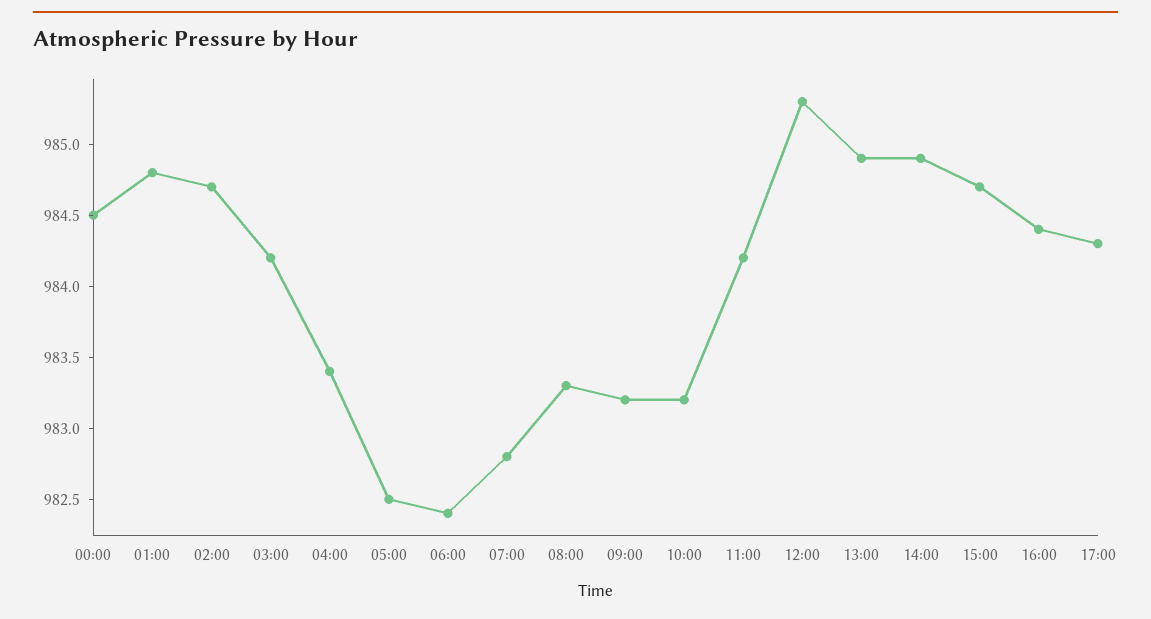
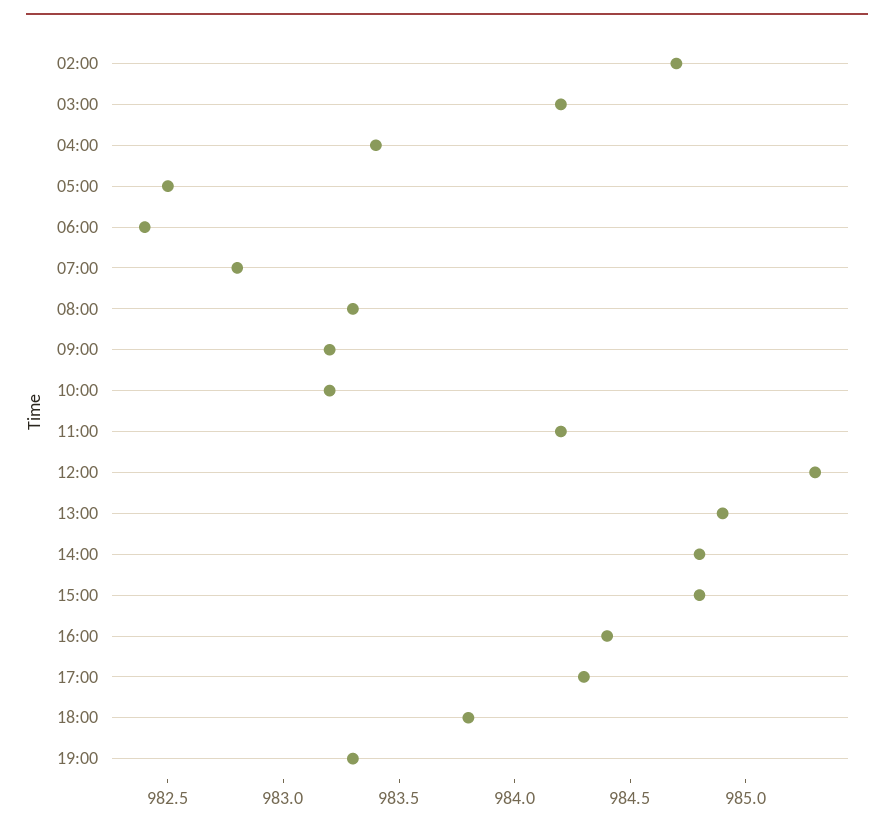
00:00: 984.5 -> none
01:00: 984.8 -> none
14:00: 984.9 -> 984.8
15:00: 984.7 -> 984.8
18:00: none -> 983.8
19:00: none -> 983.3

